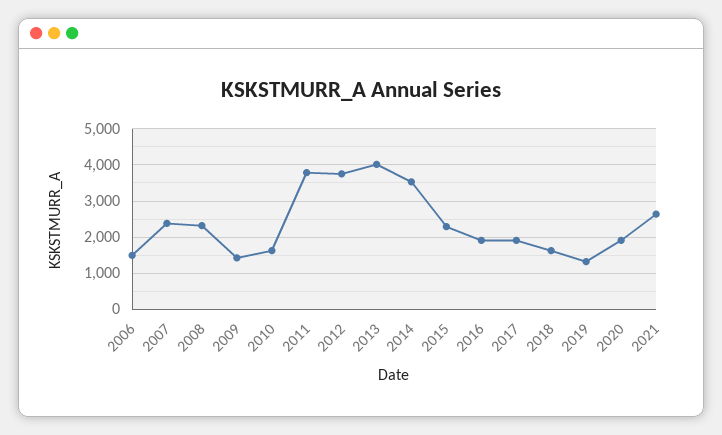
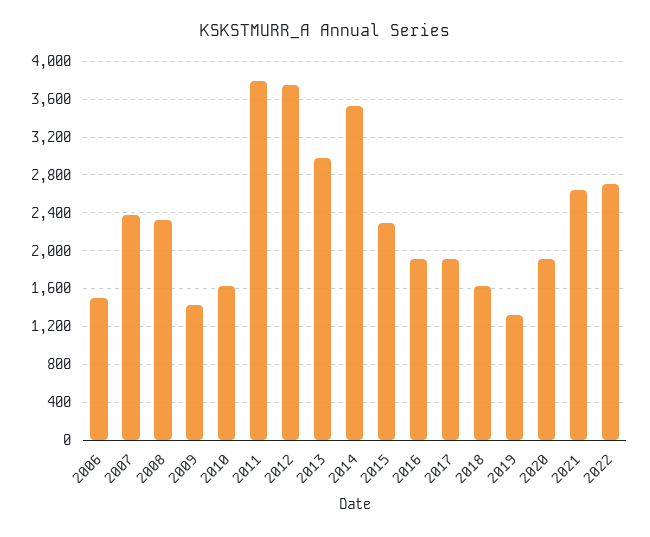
2013: 4000 -> 3000
2022: none -> 2700

